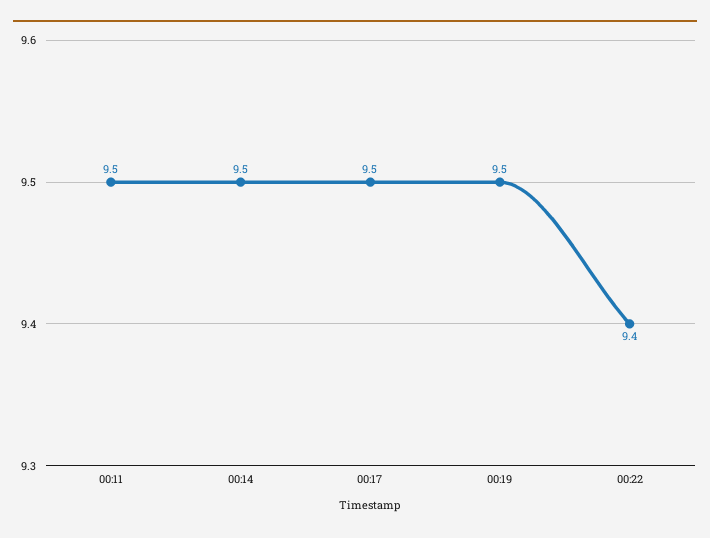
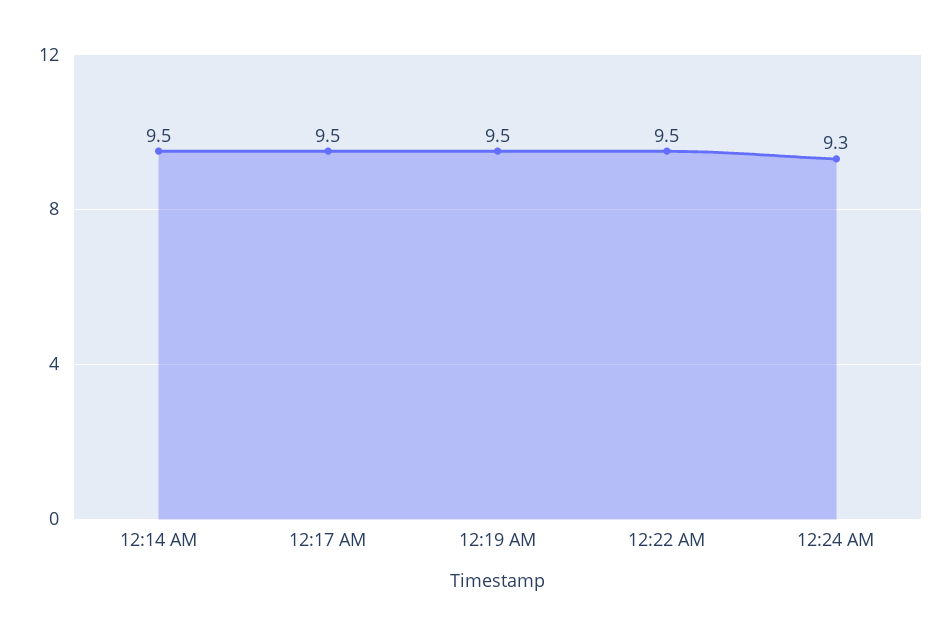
00:11: 9.5 -> none
00:22: 9.4 -> 9.5
12:24 AM: none -> 9.3

